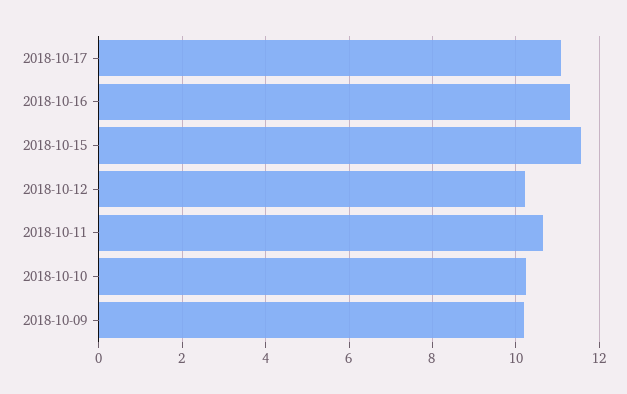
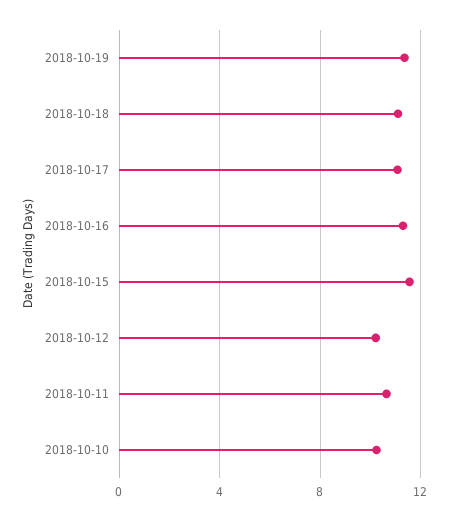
2018-10-09: 10.2 -> none
2018-10-19: none -> 11.5
2018-10-18: none -> 11

